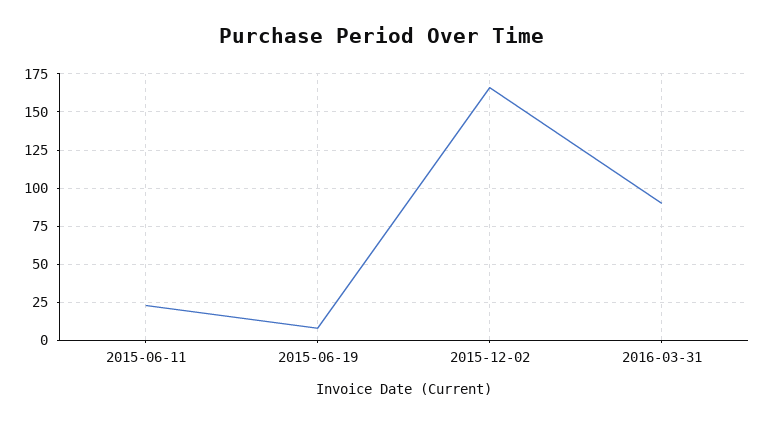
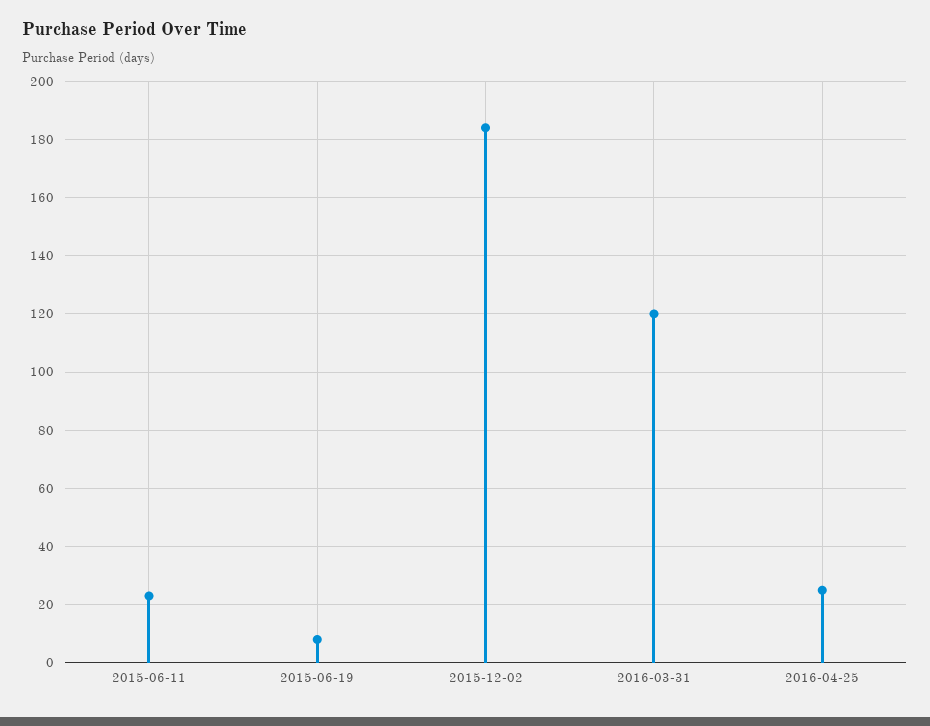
2015-12-02: 165 -> 185
2016-03-31: 90 -> 120
2016-04-25: none -> 25

